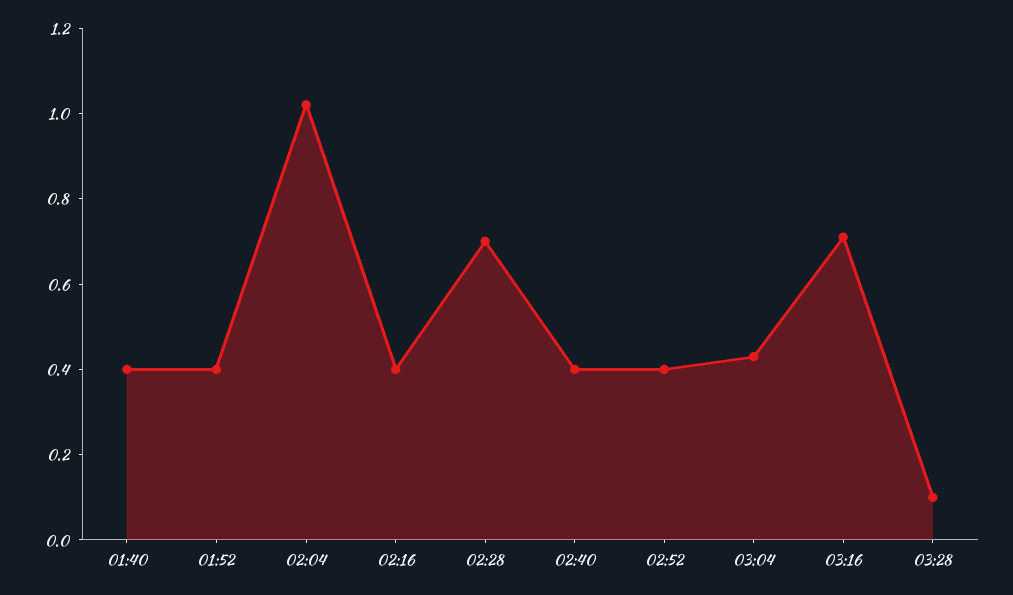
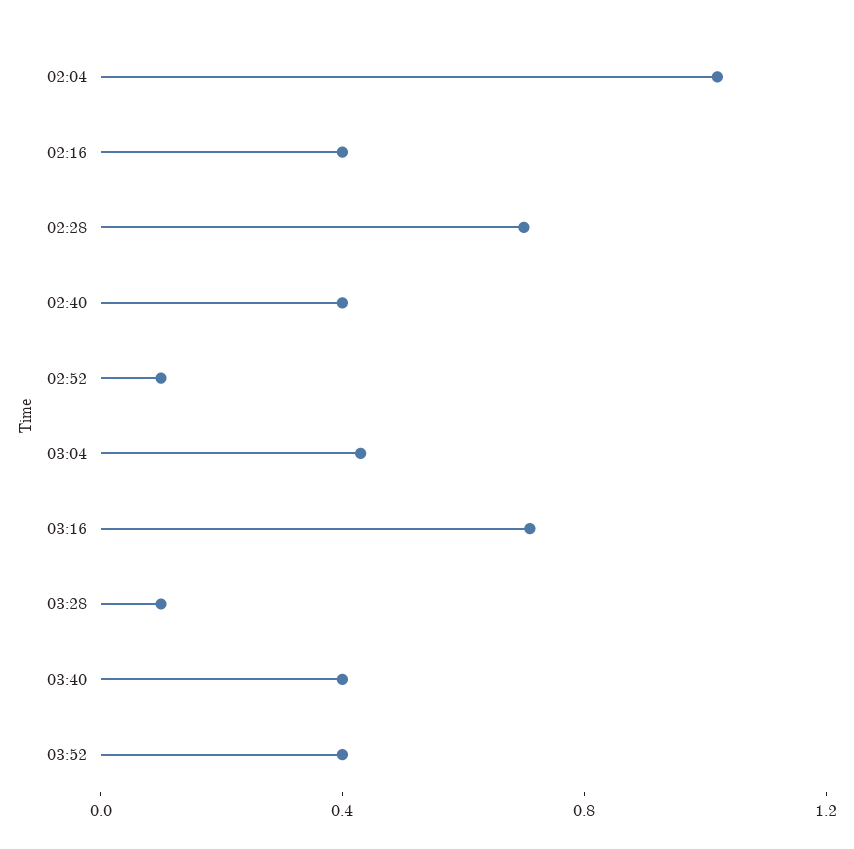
01:40: 0.4 -> none
01:52: 0.4 -> none
02:52: 0.4 -> 0.1
03:40: none -> 0.4
03:52: none -> 0.4

